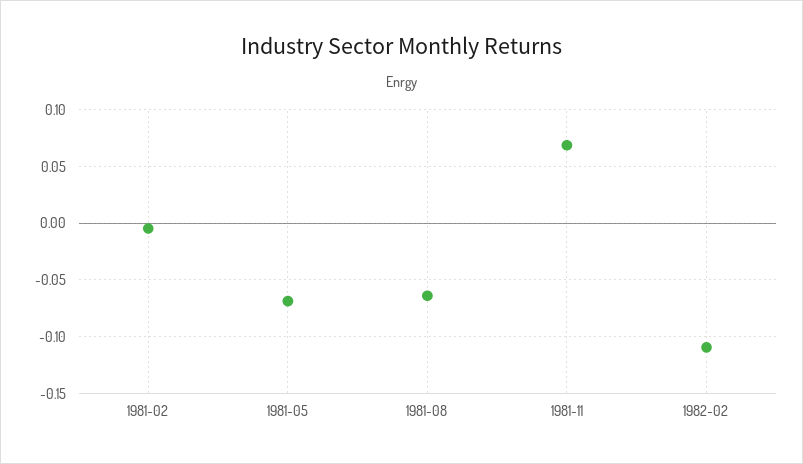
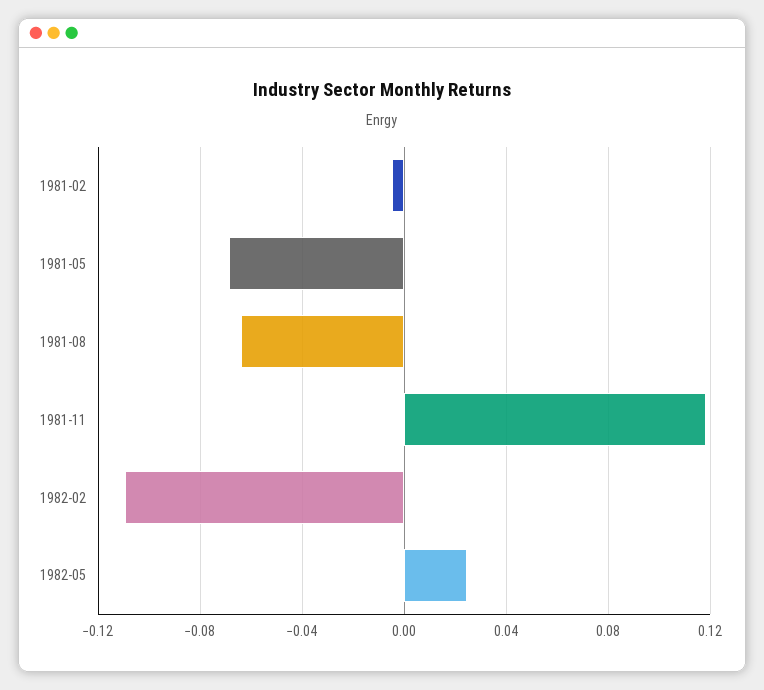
1981-11: 0.07 -> 0.12
1982-05: none -> 0.025

